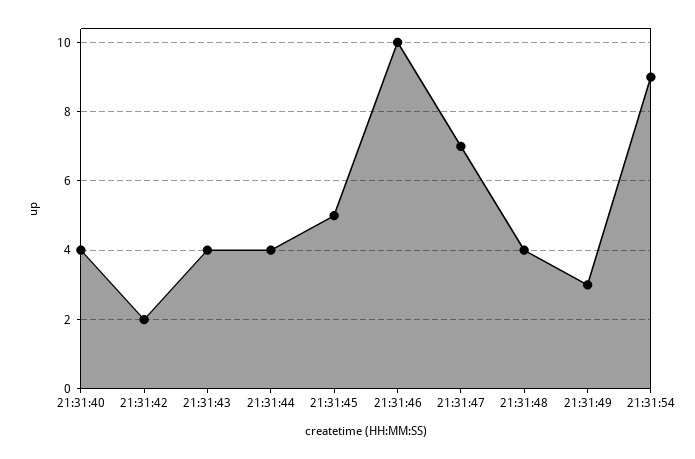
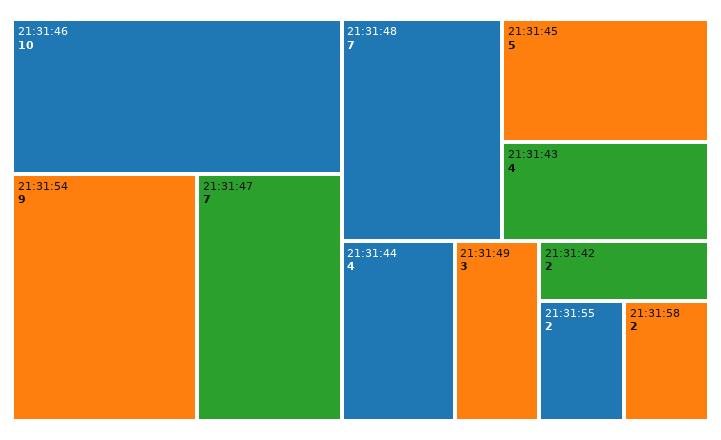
21:31:40: 4 -> none
21:31:48: 4 -> 7
21:31:55: none -> 2
21:31:58: none -> 2

